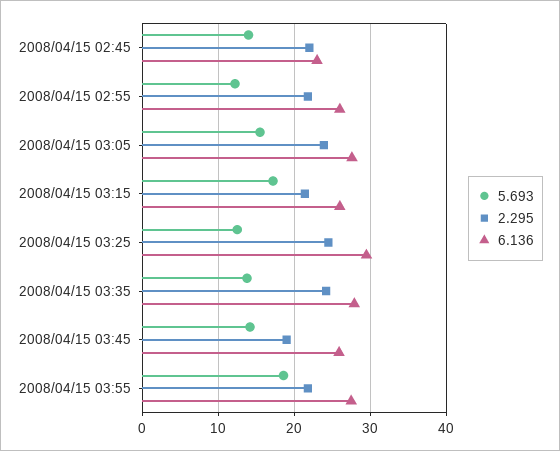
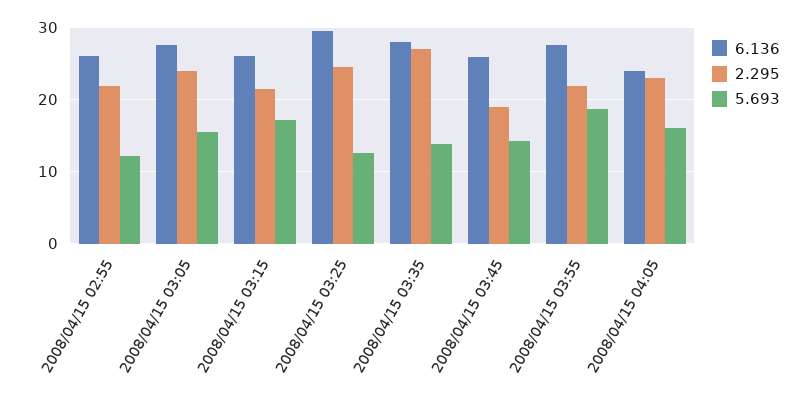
5.693, 2008/04/15 02:45: 14 -> none
2.295, 2008/04/15 02:45: 22 -> none
6.136, 2008/04/15 02:45: 23 -> none
2.295, 2008/04/15 03:35: 24 -> 27
6.136, 2008/04/15 04:05: none -> 24
2.295, 2008/04/15 04:05: none -> 23
5.693, 2008/04/15 04:05: none -> 16

